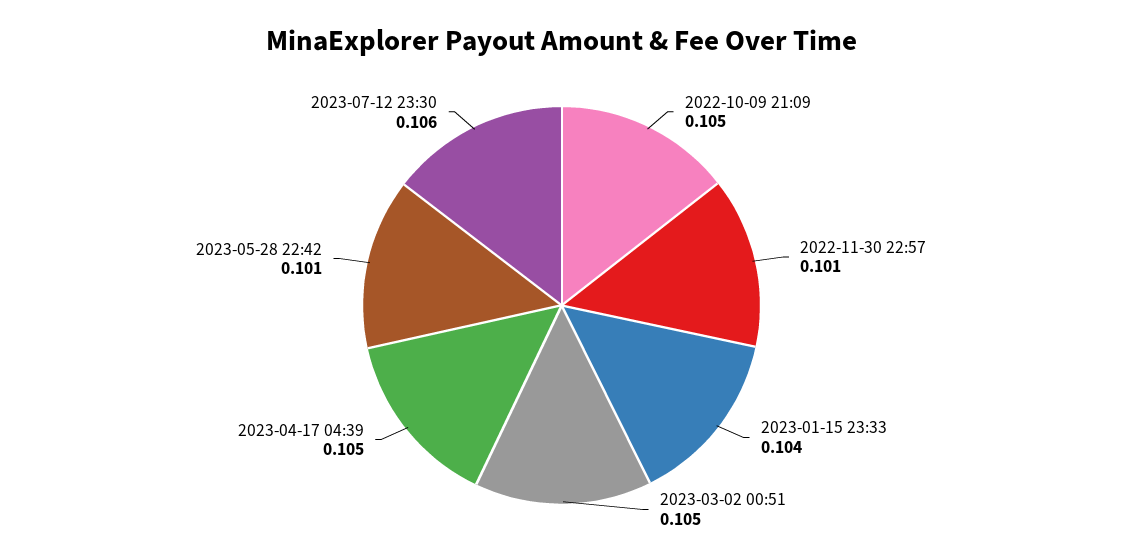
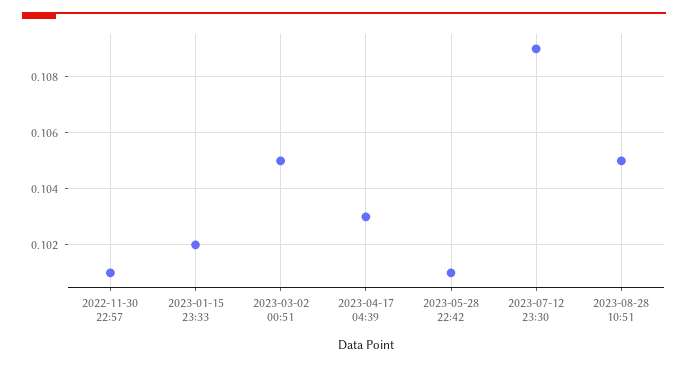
2022-10-09 21:09: 0.105 -> none
2023-01-15 23:33: 0.104 -> 0.102
2023-04-17 04:39: 0.105 -> 0.103
2023-07-12 23:30: 0.106 -> 0.109
2023-08-28 10:51: none -> 0.105

